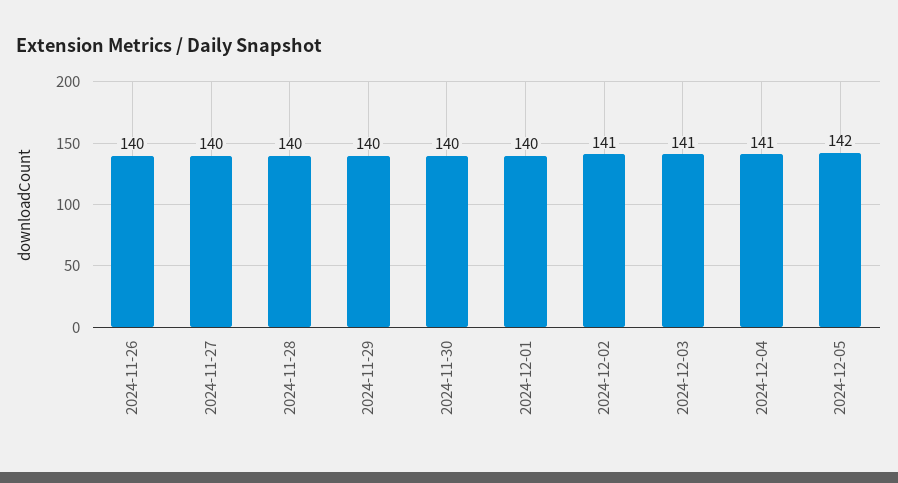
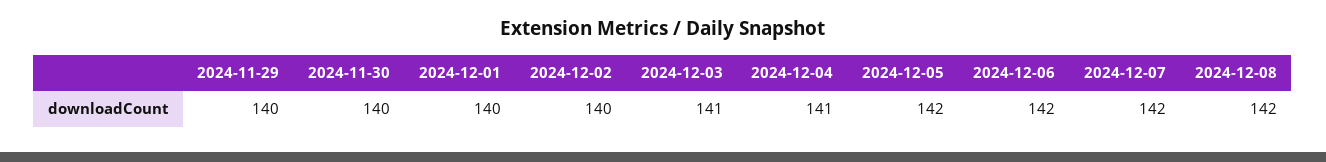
2024-11-26: 140 -> none
2024-11-27: 140 -> none
2024-11-28: 140 -> none
2024-12-02: 141 -> 140
2024-12-06: none -> 142
2024-12-07: none -> 142
2024-12-08: none -> 142

